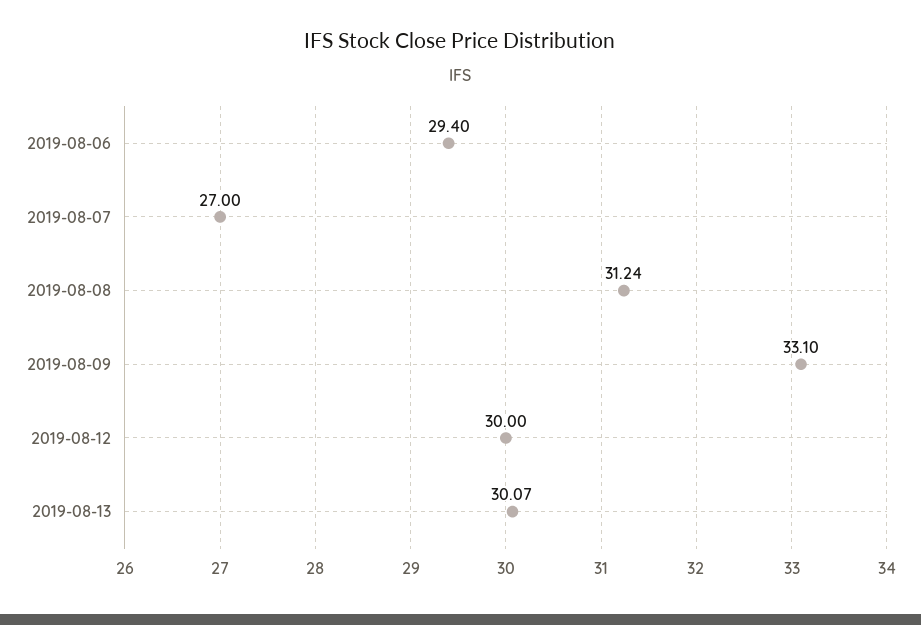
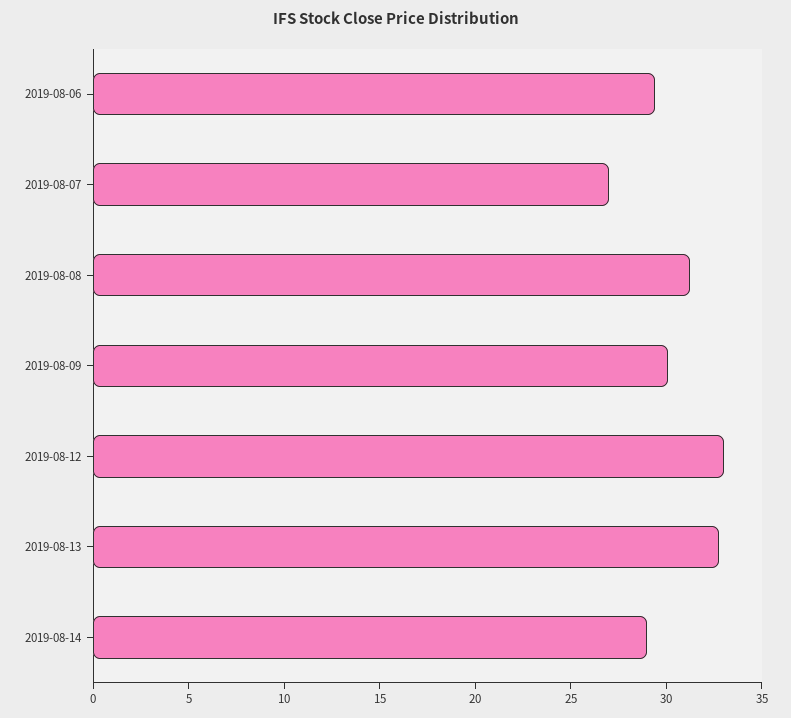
2019-08-09: 33.1 -> 30
2019-08-12: 30 -> 33
2019-08-13: 30.07 -> 33
2019-08-14: none -> 29

